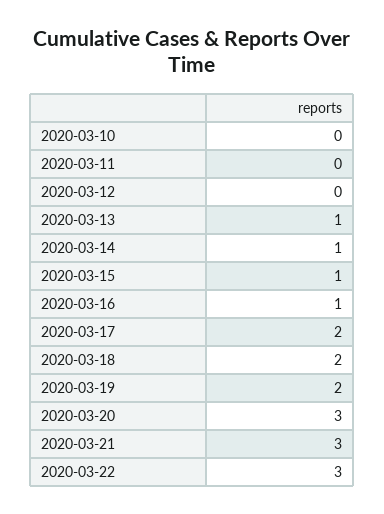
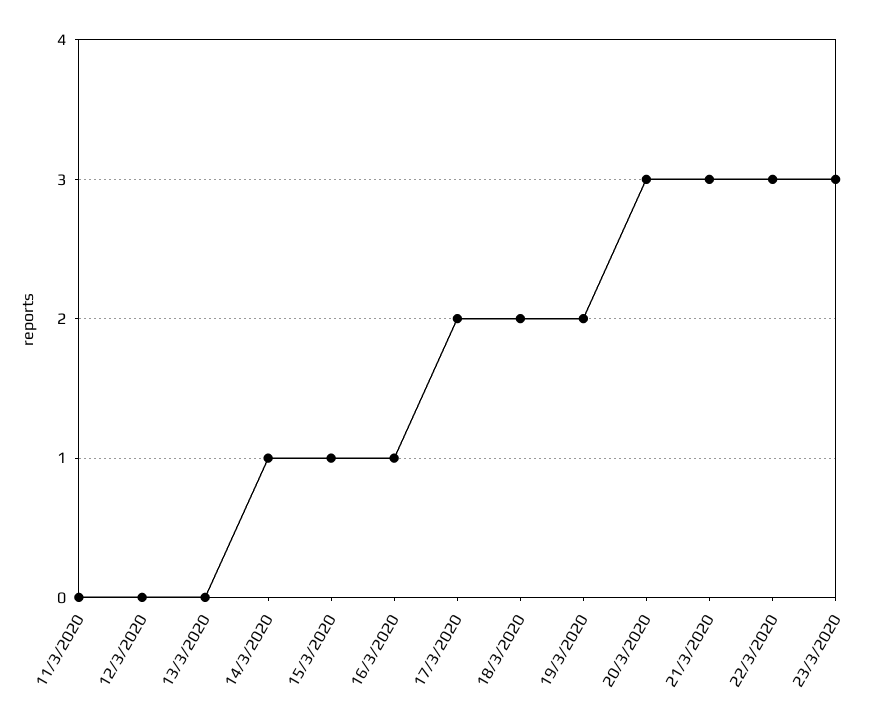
2020-03-10: 0 -> none
2020-03-13: 1 -> 0
23/3/2020: none -> 3

